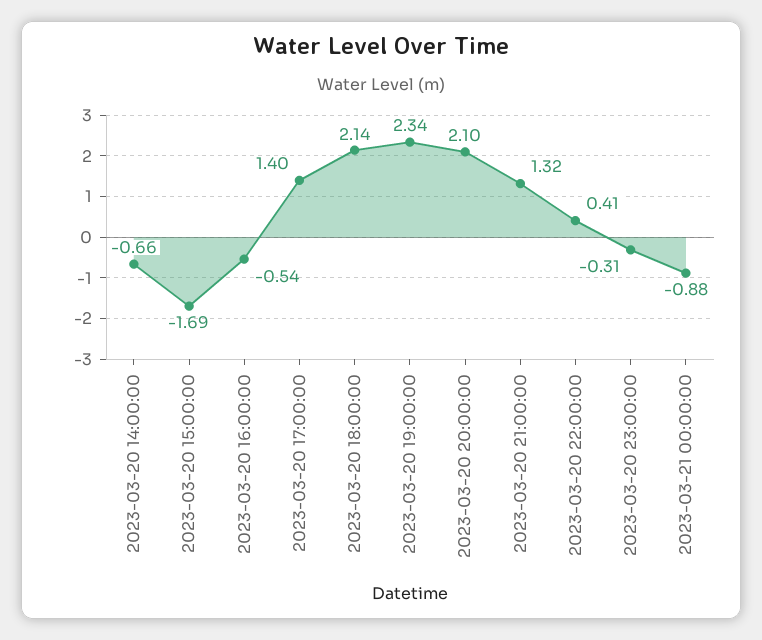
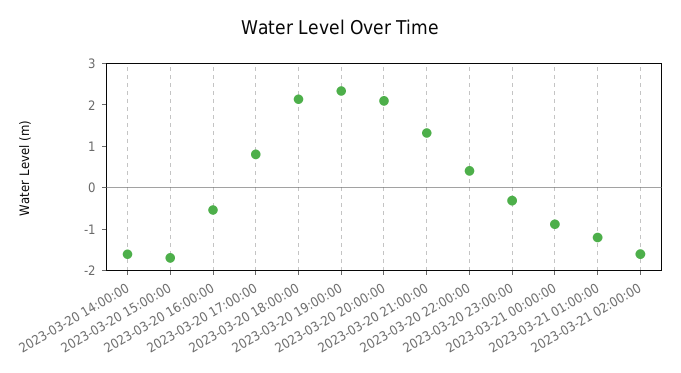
2023-03-20 14:00:00: -0.66 -> -1.6
2023-03-20 17:00:00: 1.4 -> 0.8
2023-03-21 01:00:00: none -> -1.2
2023-03-21 02:00:00: none -> -1.6

